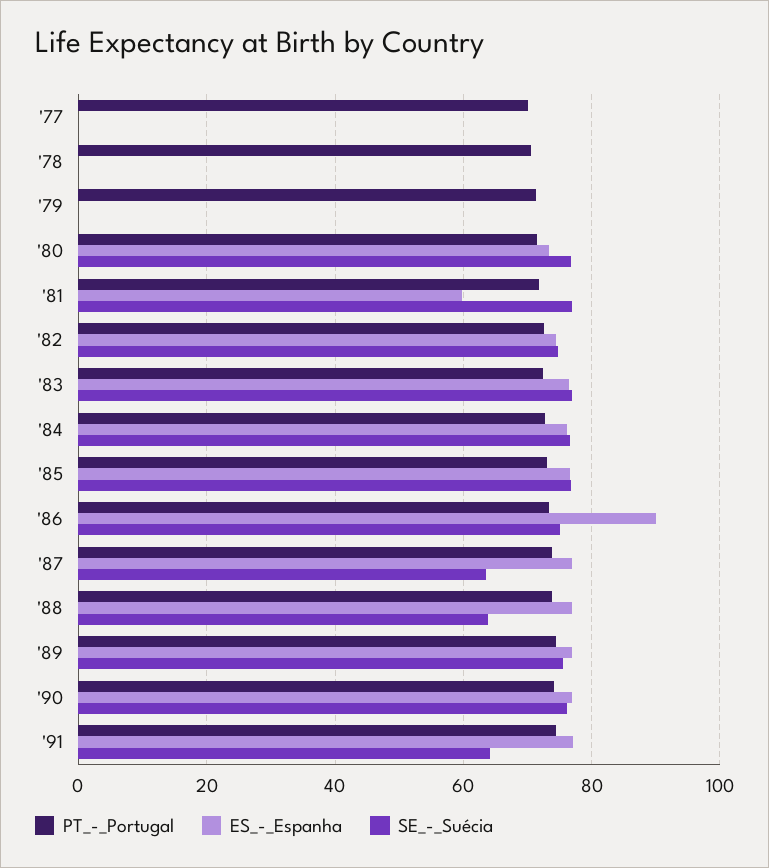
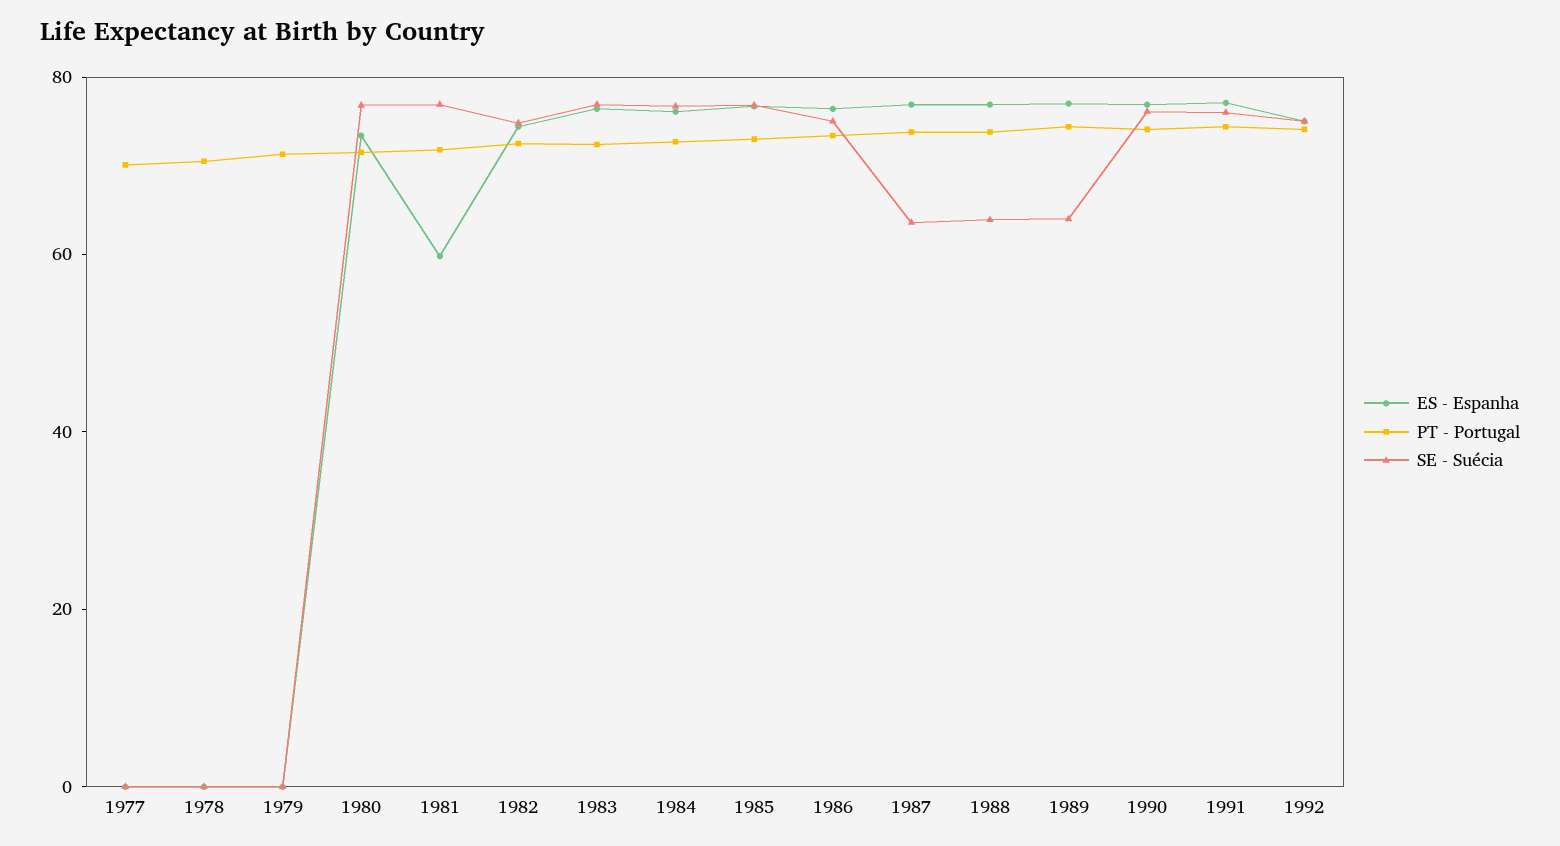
ES_-_Espanha, '86: 90 -> 75
SE_-_Suécia, '89: 76 -> 65
SE_-_Suécia, '91: 64 -> 75
ES_-_Espanha, 1992: none -> 75
PT_-_Portugal, 1992: none -> 75
SE_-_Suécia, 1992: none -> 75

